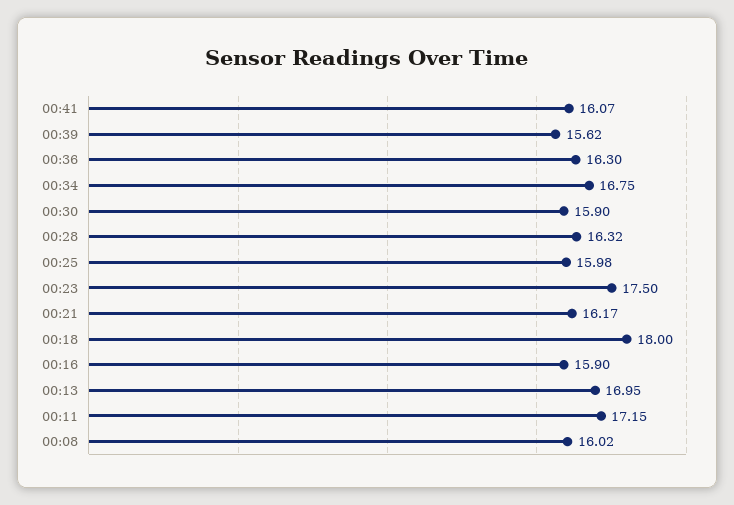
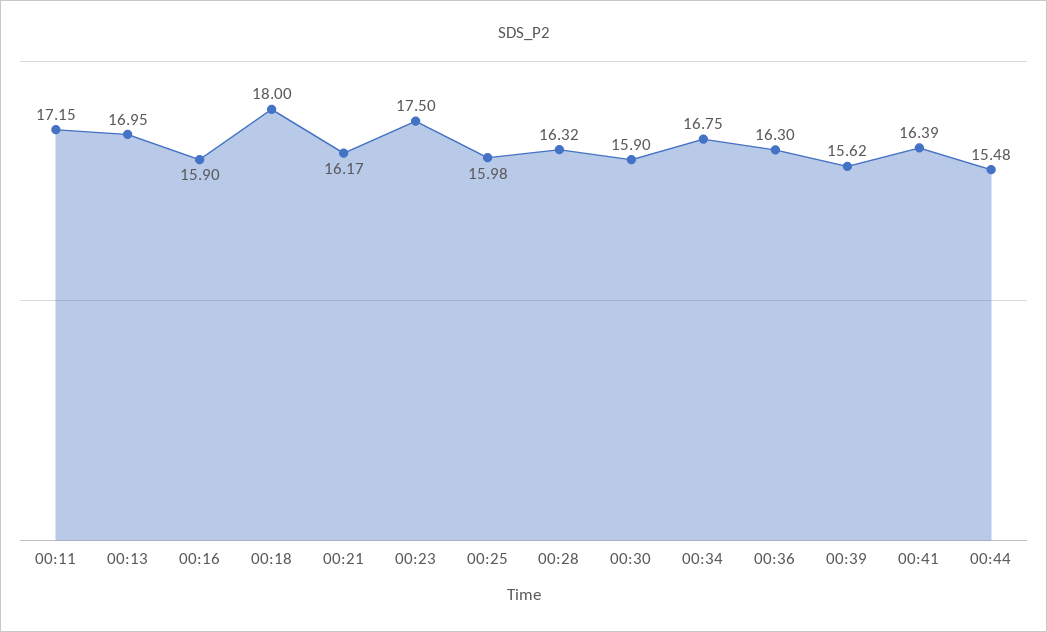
00:41: 16.07 -> 16.39
00:08: 16.02 -> none
00:44: none -> 15.48

